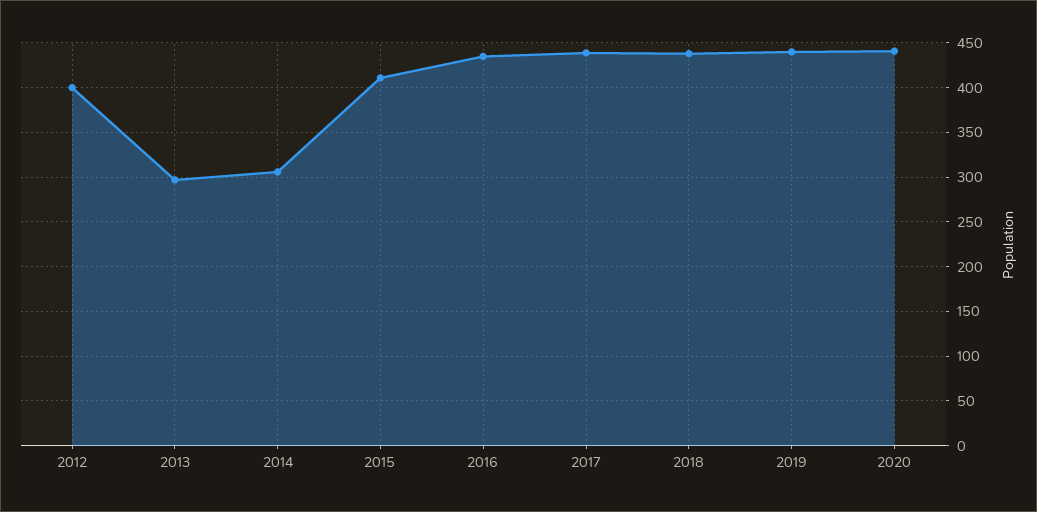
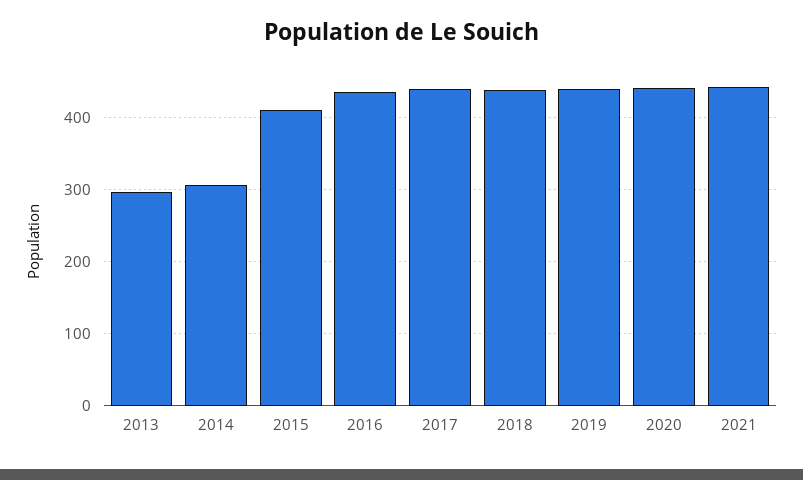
2012: 400 -> none
2021: none -> 440

